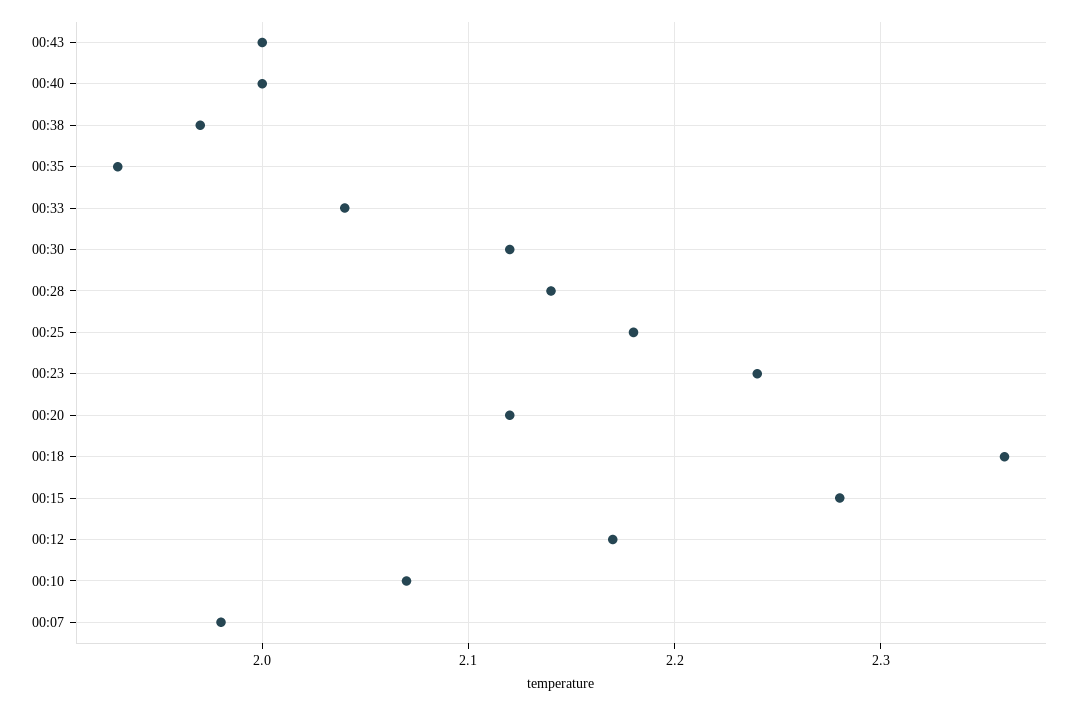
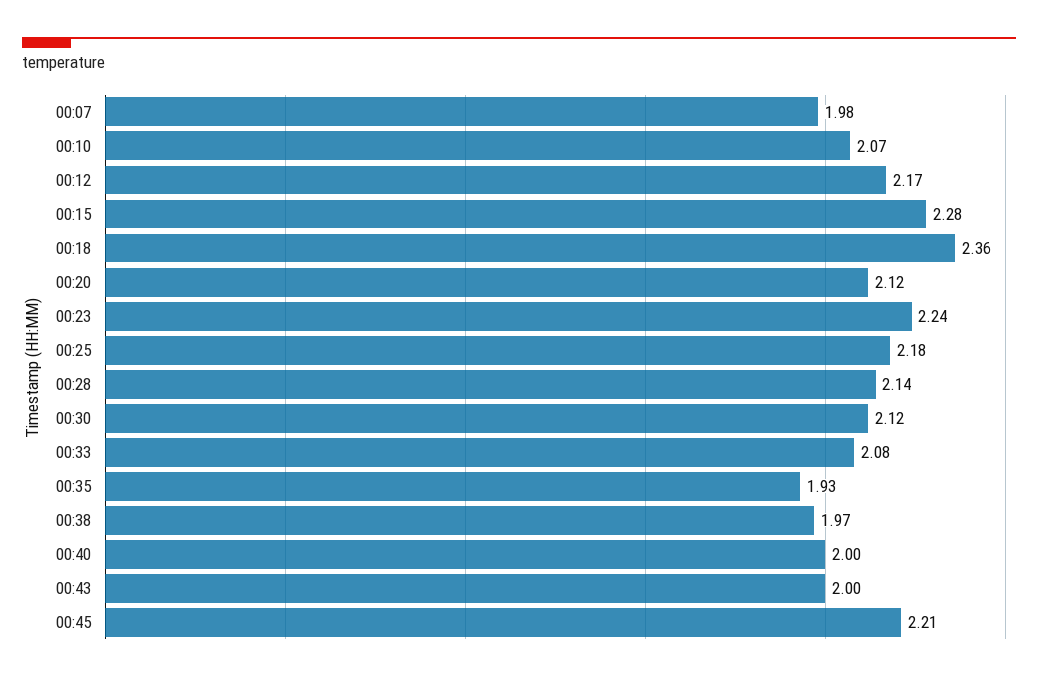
00:33: 2.04 -> 2.08
00:45: none -> 2.21

